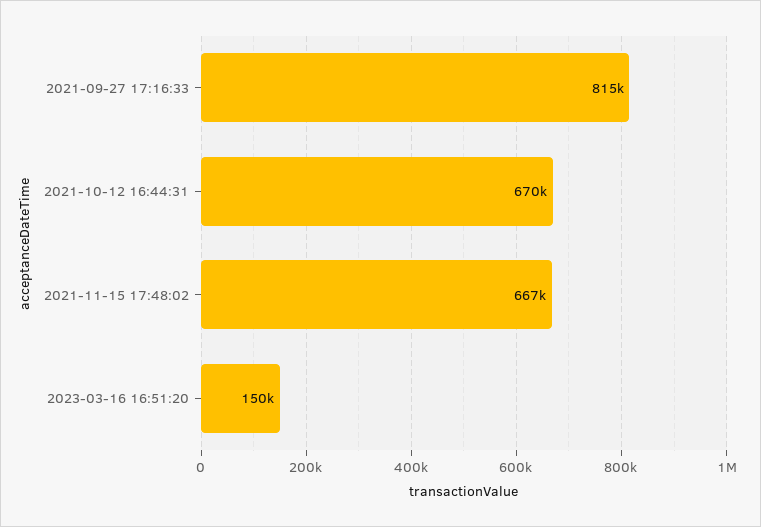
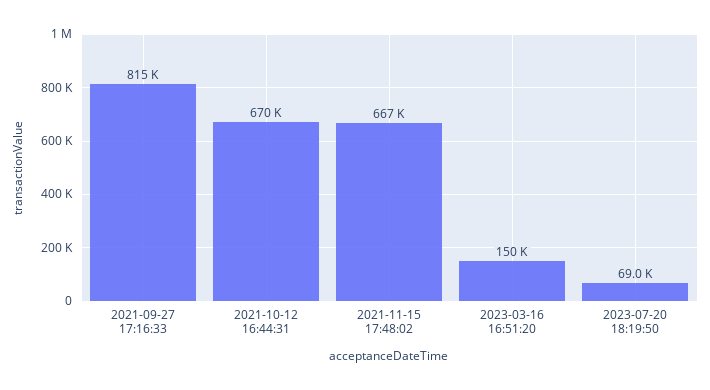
2023-07-20 18:19:50: none -> 69000

